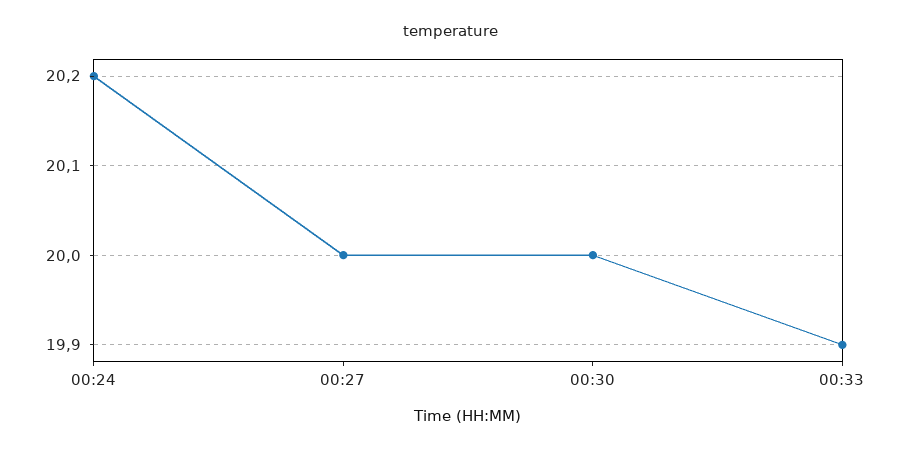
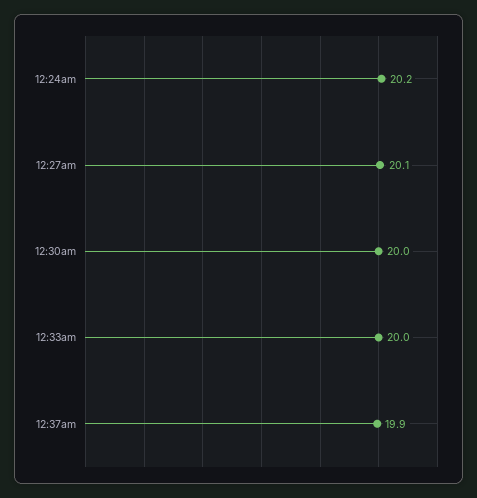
00:27: 20 -> 20.1
00:33: 19.9 -> 20
12:37am: none -> 19.9

